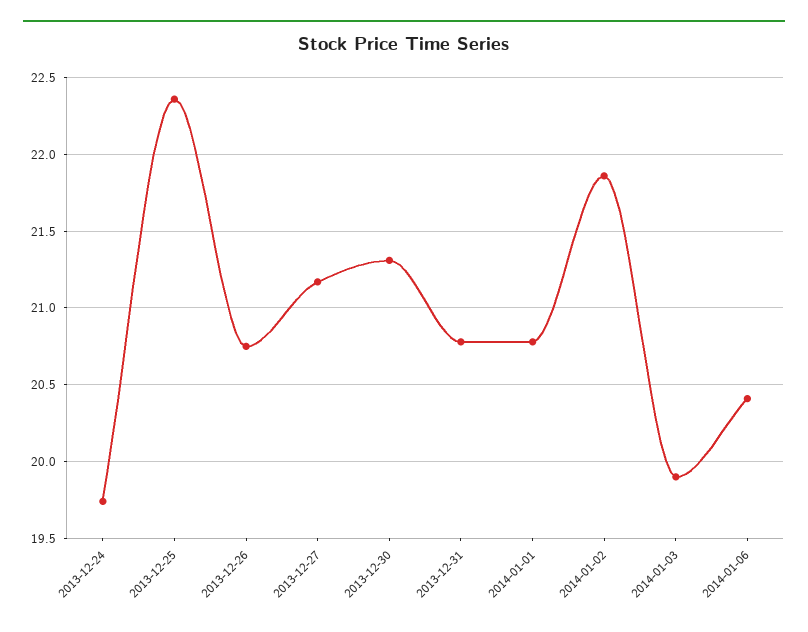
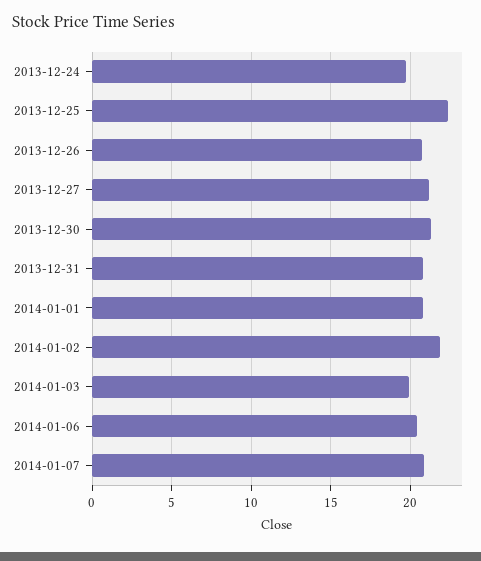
2014-01-07: none -> 21

